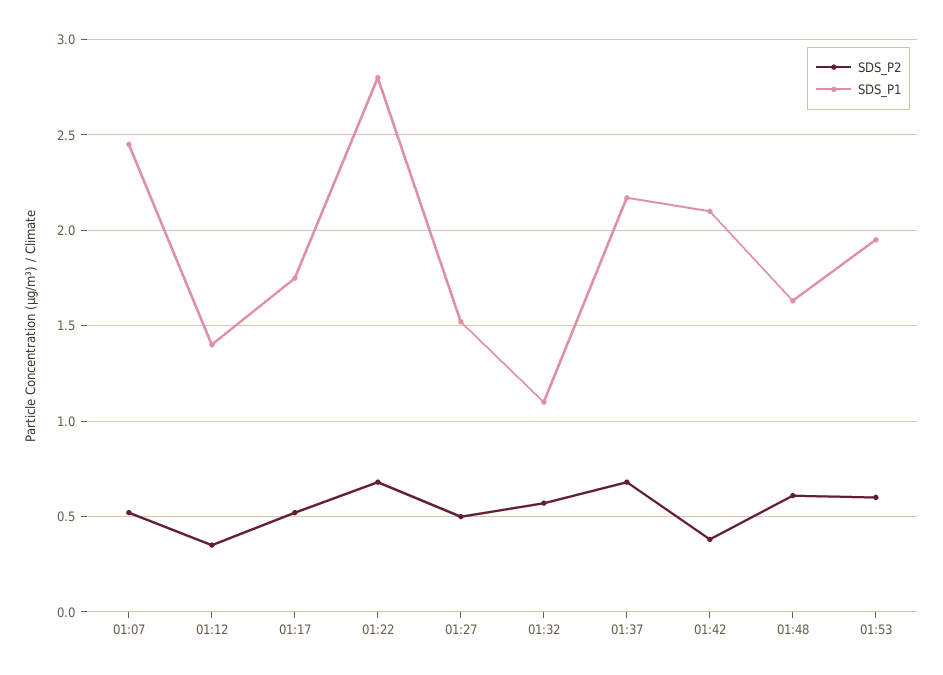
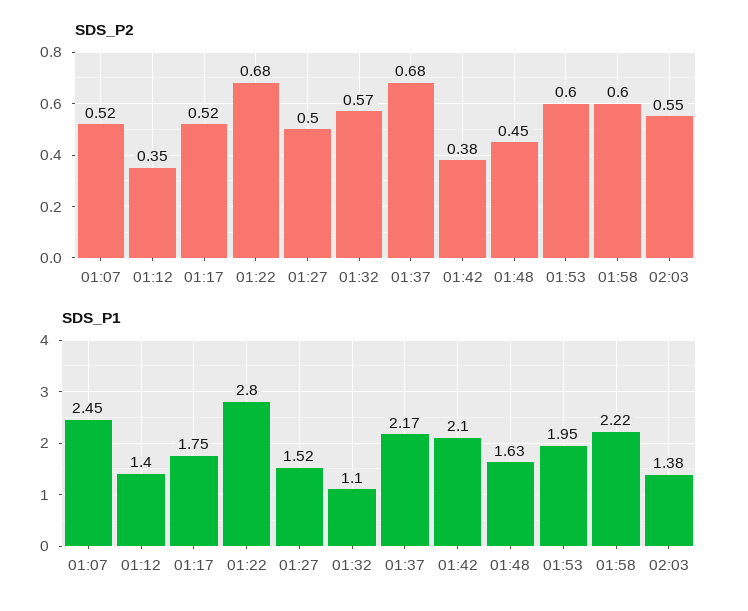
SDS_P2, 01:48: 0.6 -> 0.45
SDS_P2, 01:58: none -> 0.6
SDS_P2, 02:03: none -> 0.55
SDS_P1, 01:58: none -> 2.22
SDS_P1, 02:03: none -> 1.38

